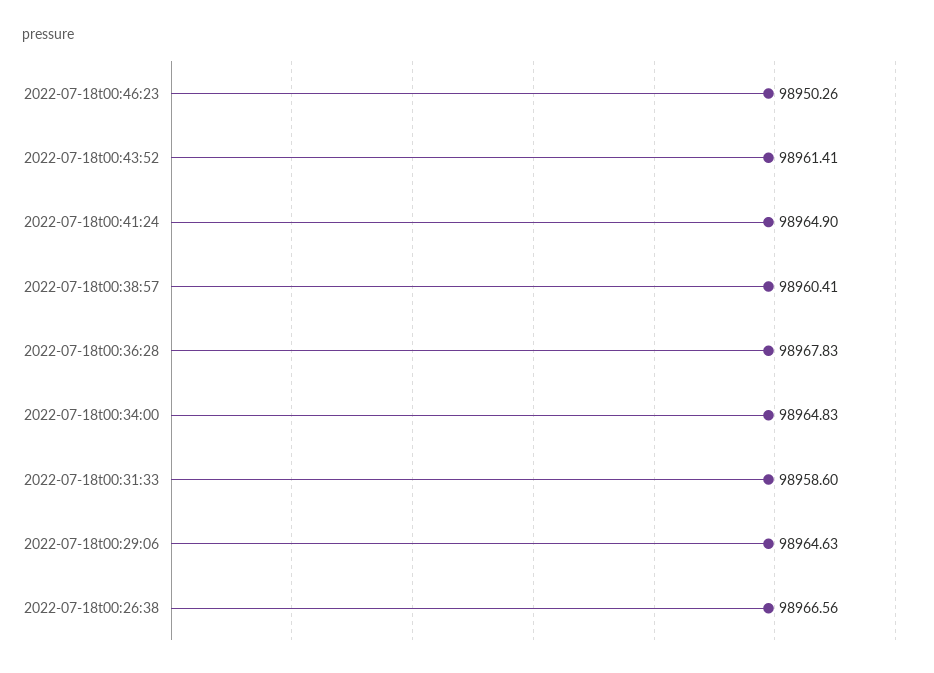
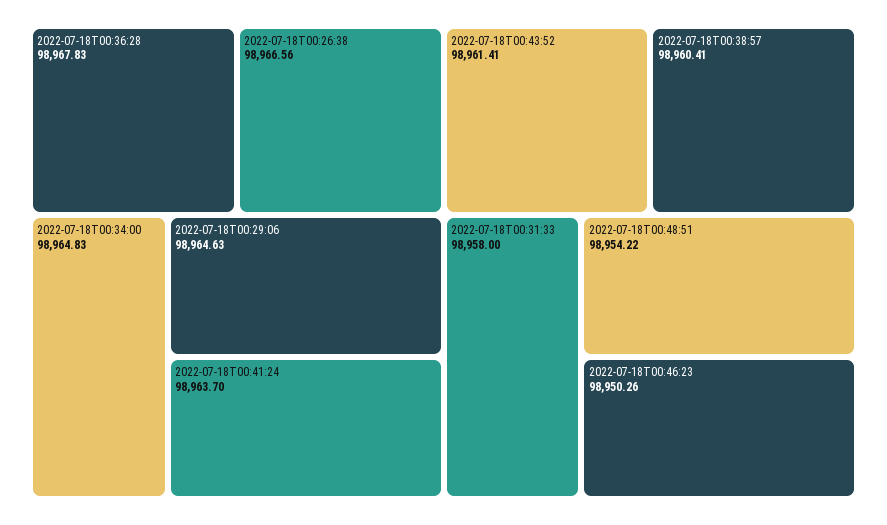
2022-07-18t00:41:24: 98964.9 -> 98963.7
2022-07-18t00:31:33: 98958.6 -> 98958
2022-07-18T00:48:51: none -> 98954.22

